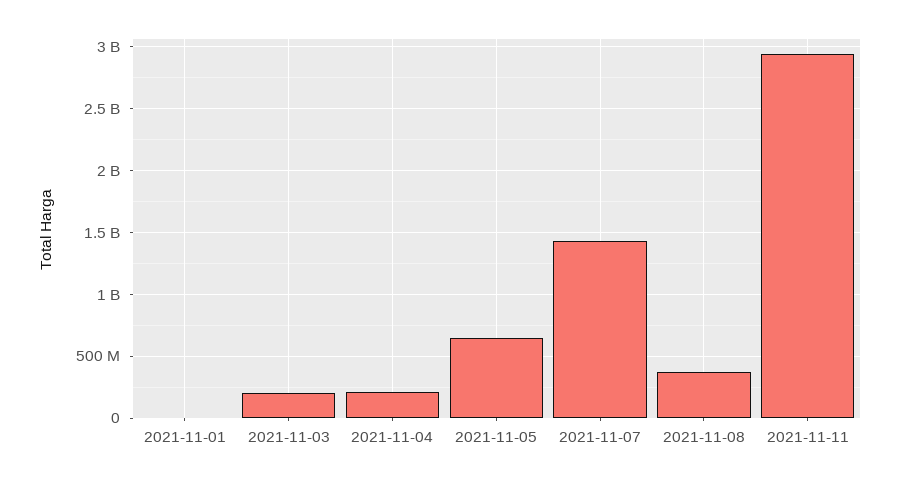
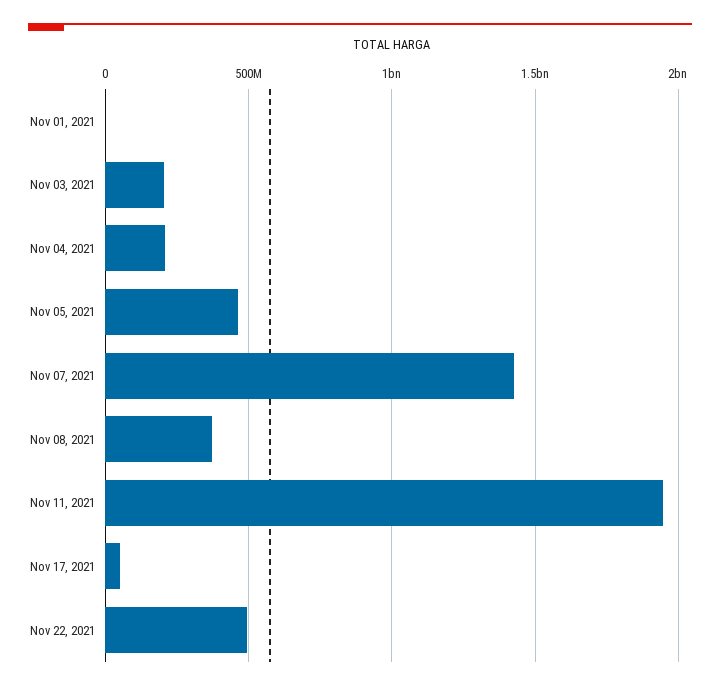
2021-11-05: 650000000 -> 450000000
2021-11-11: 2950000000 -> 1950000000
Nov 17, 2021: none -> 50000000
Nov 22, 2021: none -> 500000000

